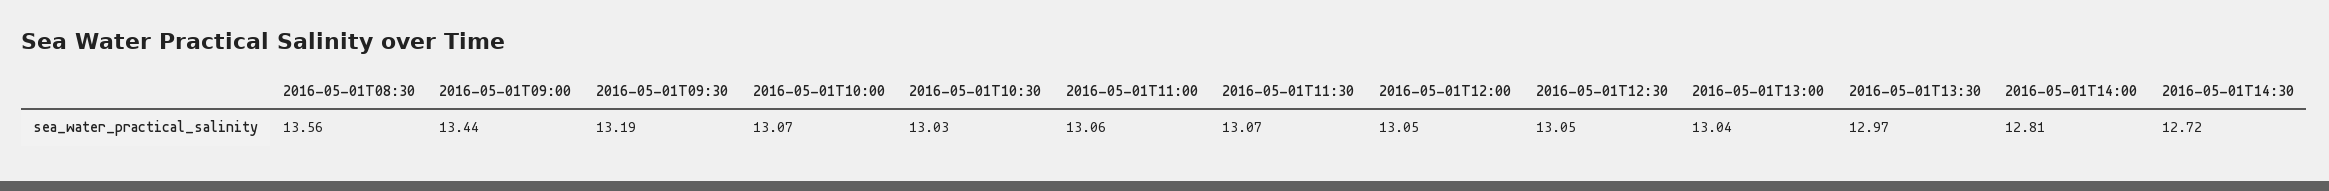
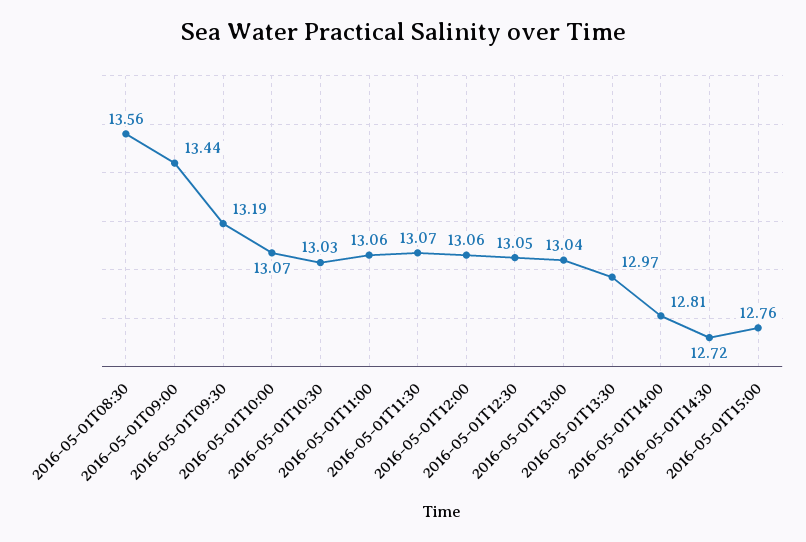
2016-05-01T12:00: 13.05 -> 13.06
2016-05-01T15:00: none -> 12.76

